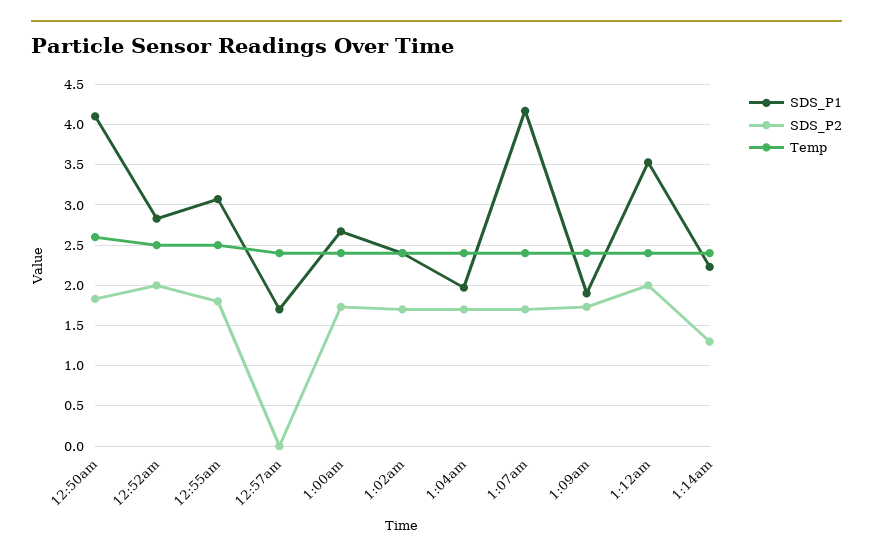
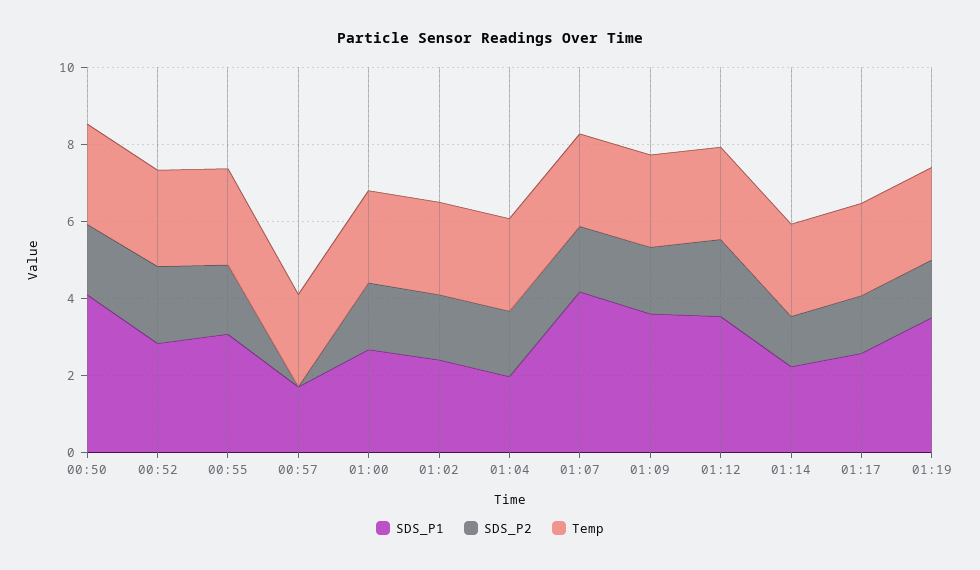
SDS_P1, 1:09am: 1.9 -> 3.5
SDS_P1, 01:17: none -> 2.5
SDS_P2, 01:17: none -> 1.5
Temp, 01:17: none -> 2.5
SDS_P1, 01:19: none -> 3.5
SDS_P2, 01:19: none -> 1.5
Temp, 01:19: none -> 2.5

